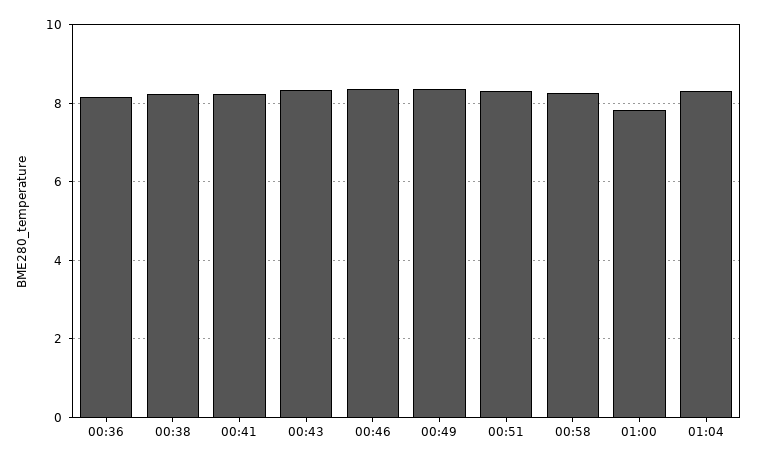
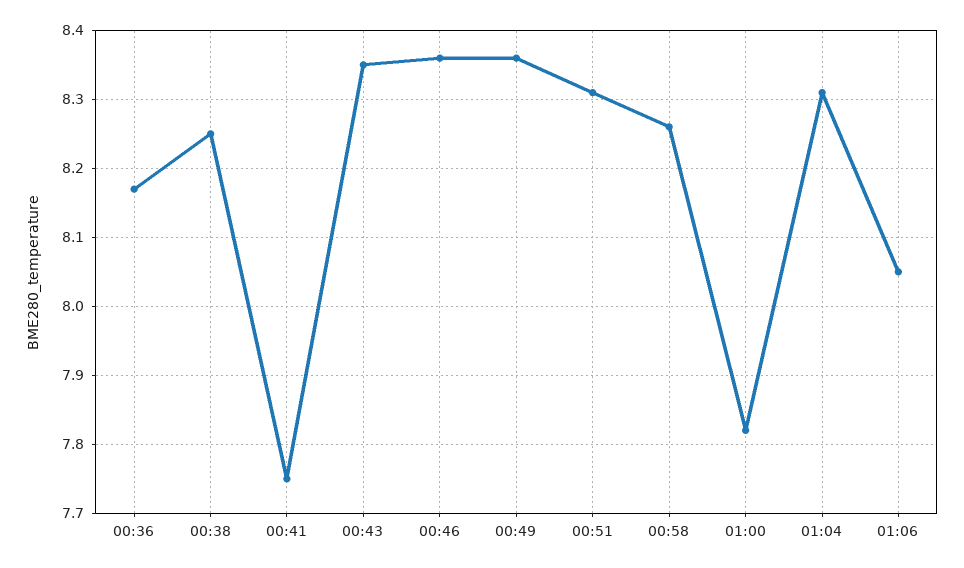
00:41: 8.2 -> 7.75
01:06: none -> 8.05

